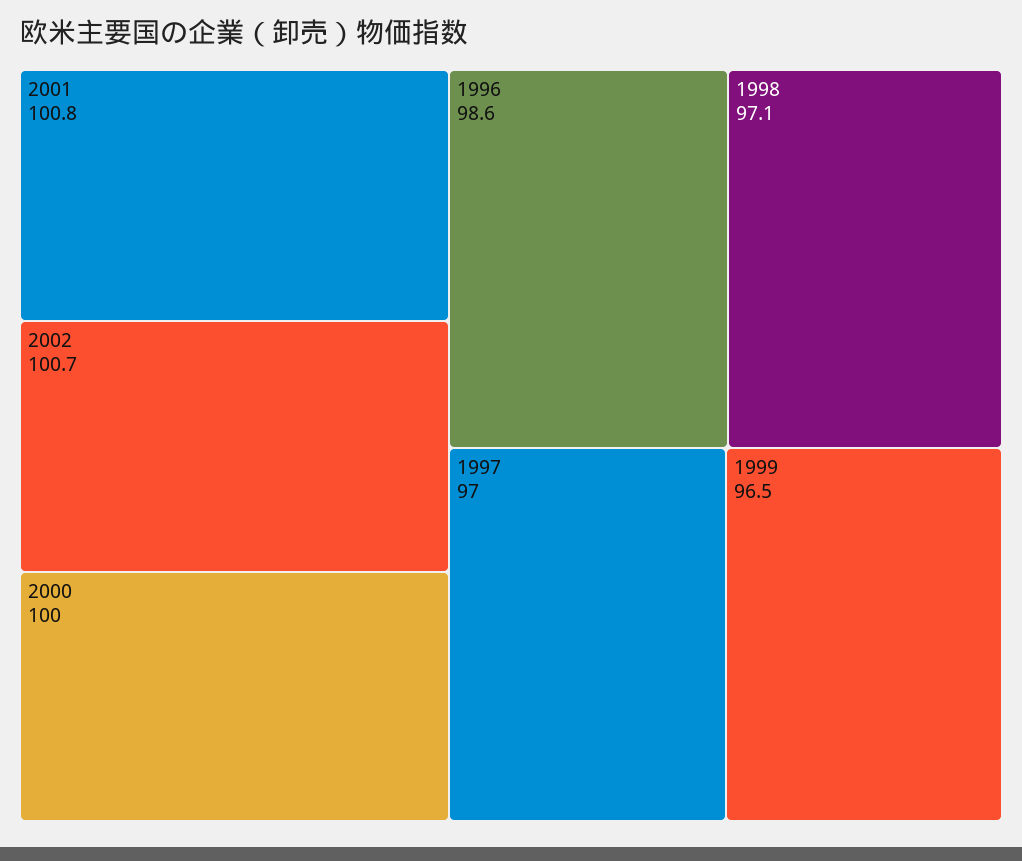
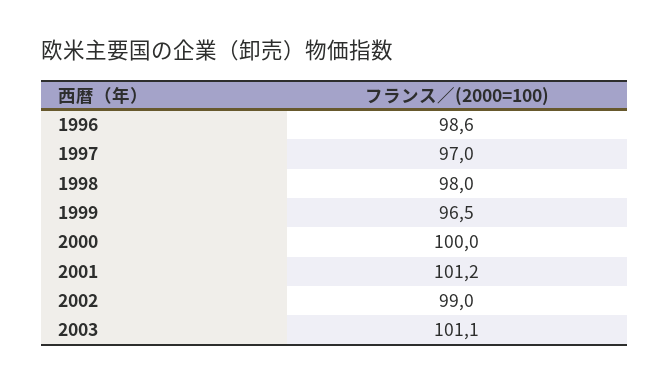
2001: 100.8 -> 101.2
2002: 100.7 -> 99
1998: 97.1 -> 98
2003: none -> 101.1

